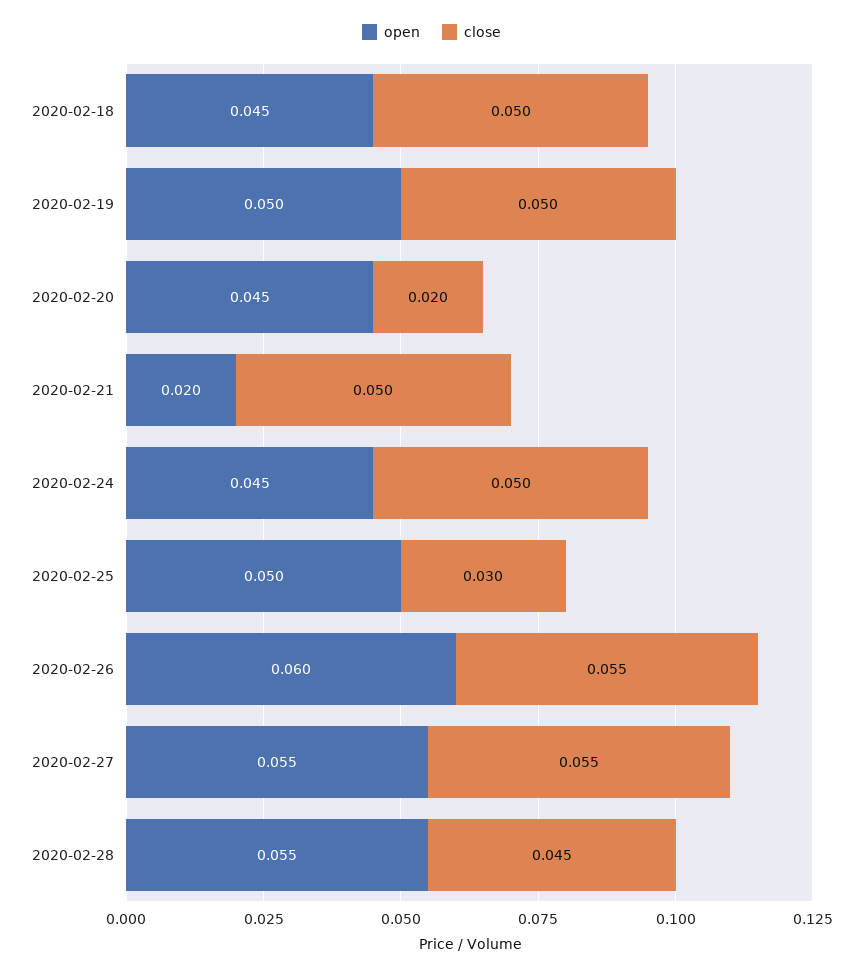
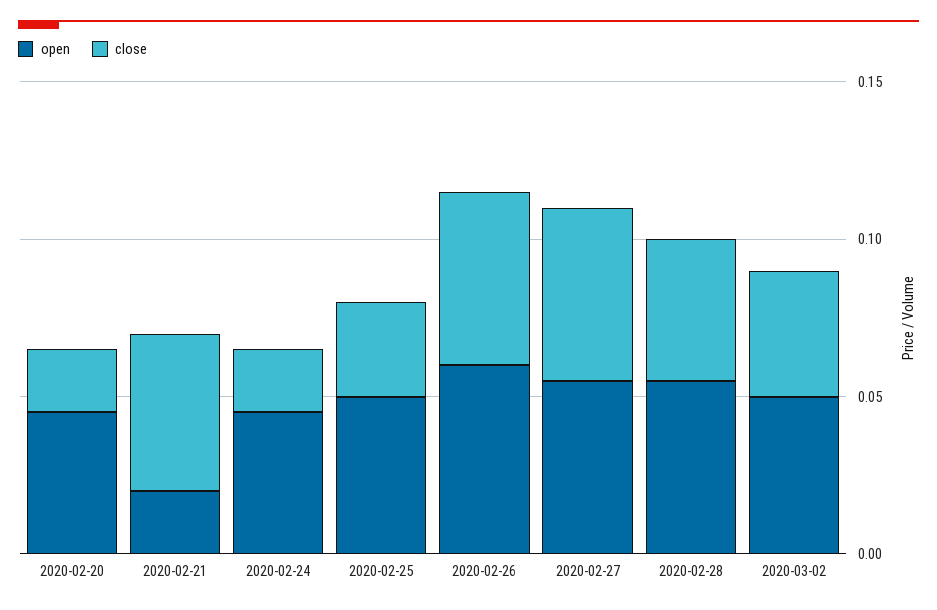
open, 2020-02-18: 0.045 -> none
close, 2020-02-18: 0.05 -> none
open, 2020-02-19: 0.05 -> none
close, 2020-02-19: 0.05 -> none
close, 2020-02-24: 0.05 -> 0.02
open, 2020-03-02: none -> 0.05
close, 2020-03-02: none -> 0.04

